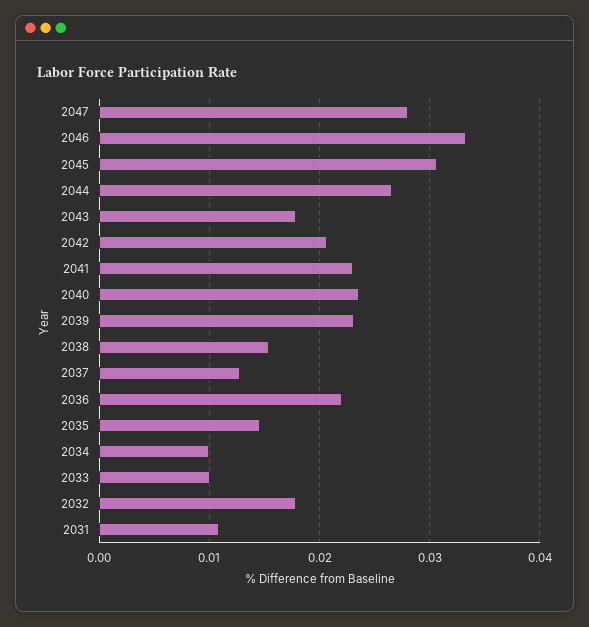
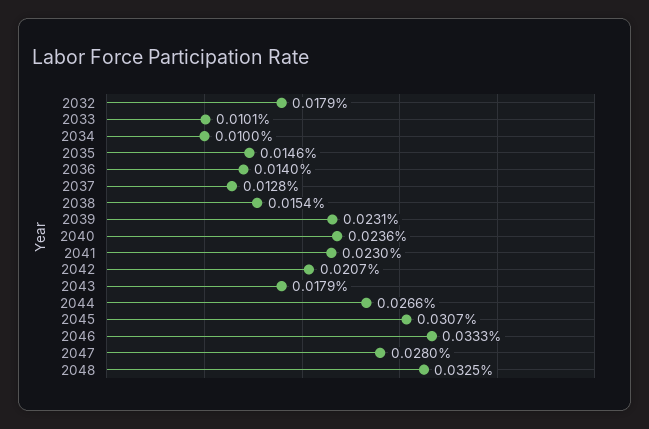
2036: 0.022 -> 0.014
2031: 0.011 -> none
2048: none -> 0.0325

